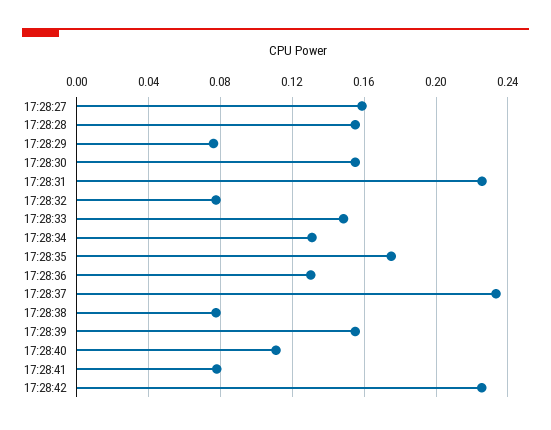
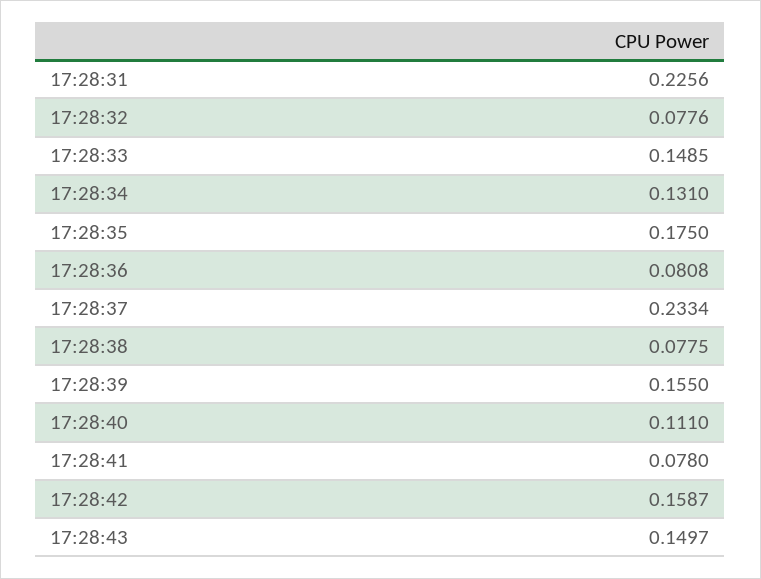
17:28:27: 0.16 -> none
17:28:28: 0.155 -> none
17:28:29: 0.075 -> none
17:28:30: 0.155 -> none
17:28:36: 0.13 -> 0.0808
17:28:42: 0.225 -> 0.1587
17:28:43: none -> 0.1497

